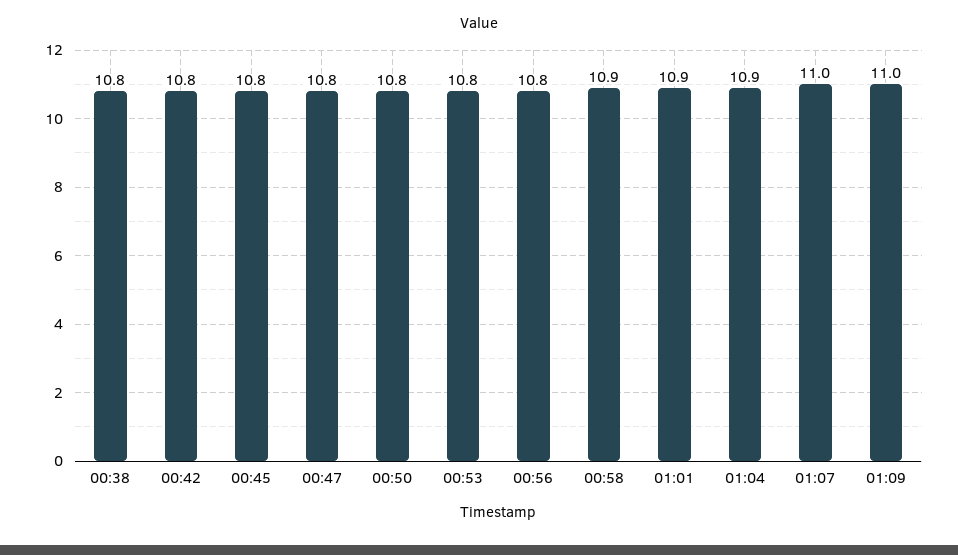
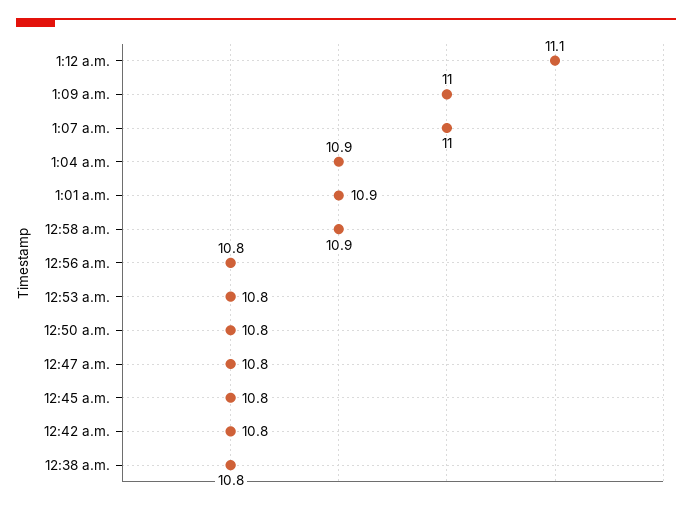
1:12 a.m.: none -> 11.1

